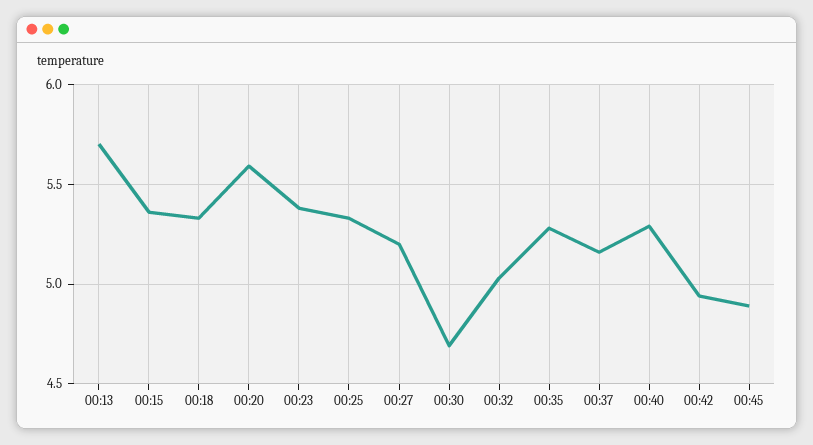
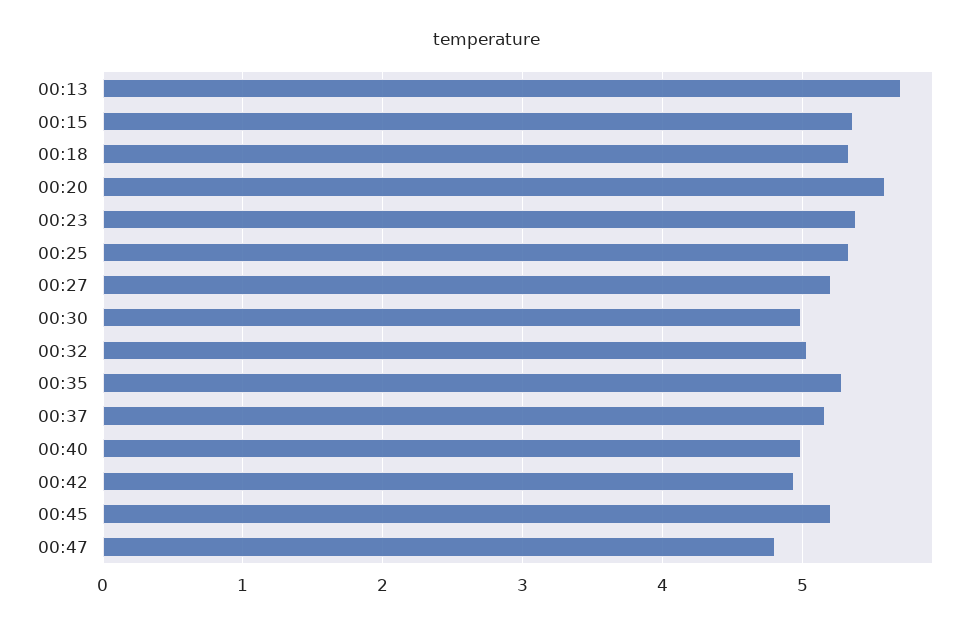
00:30: 4.7 -> 5
00:40: 5.3 -> 5
00:45: 4.9 -> 5.2
00:47: none -> 4.8

